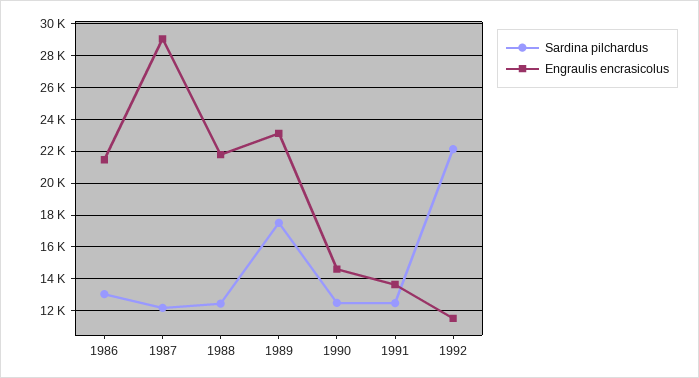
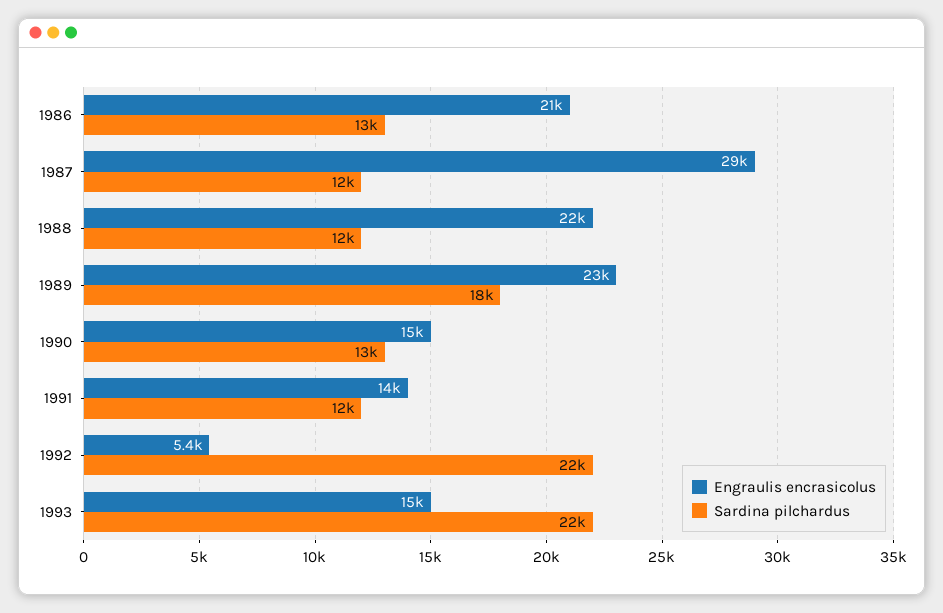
Engraulis encrasicolus, 1992: 11500 -> 5400
Engraulis encrasicolus, 1993: none -> 15000
Sardina pilchardus, 1993: none -> 22000

